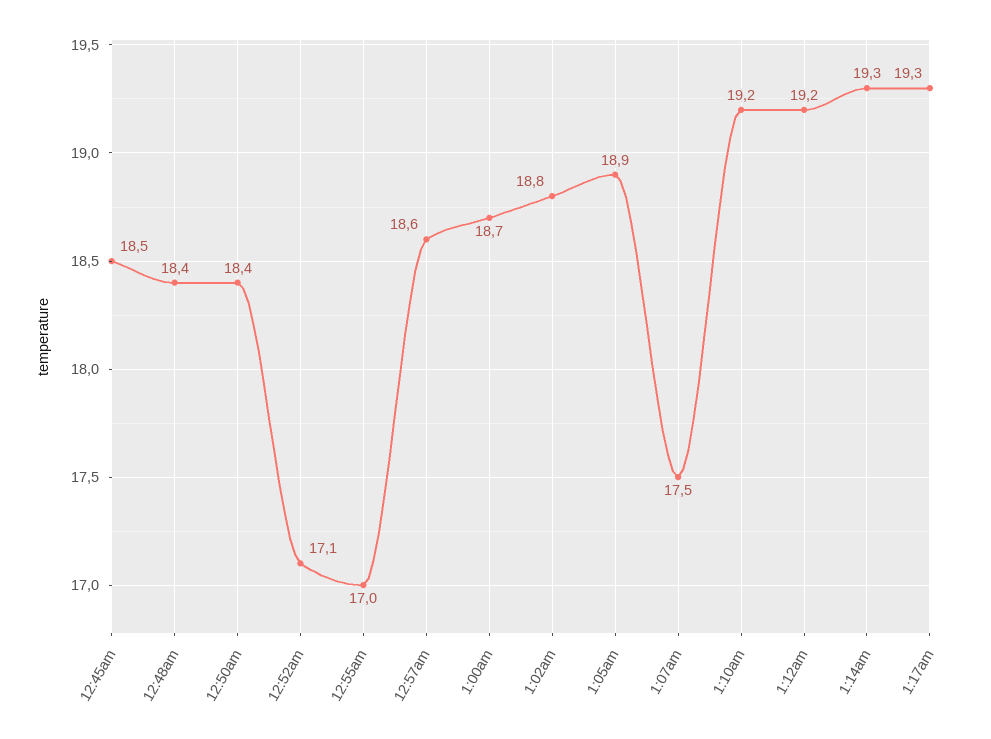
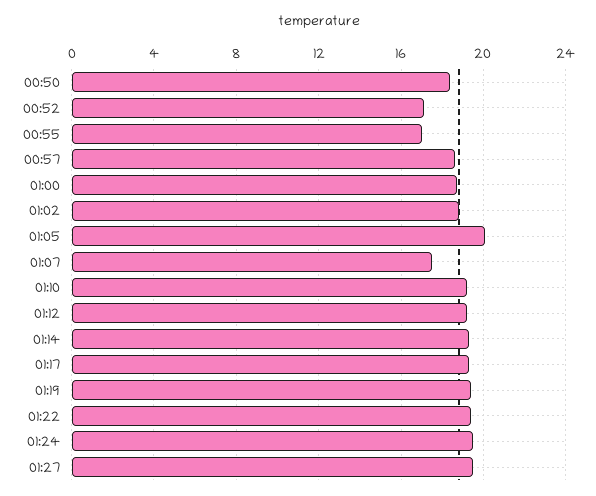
12:45am: 18.5 -> none
12:48am: 18.4 -> none
1:05am: 18.9 -> 20
01:19: none -> 19.5
01:22: none -> 19.5
01:24: none -> 19.5
01:27: none -> 19.5

